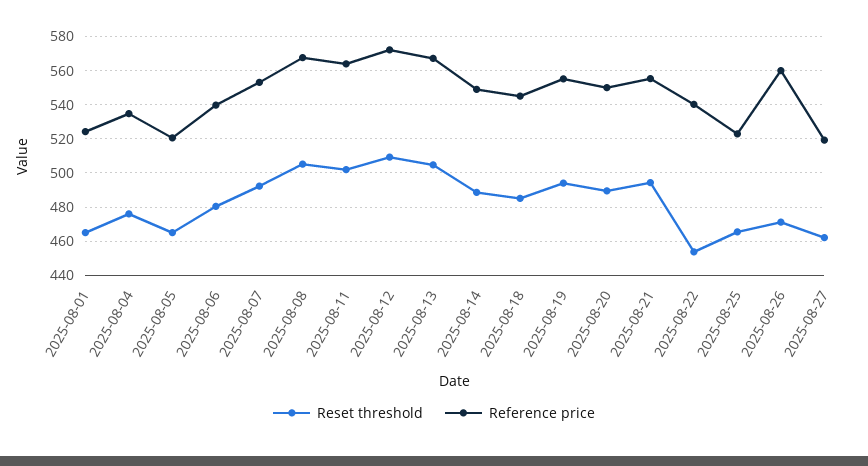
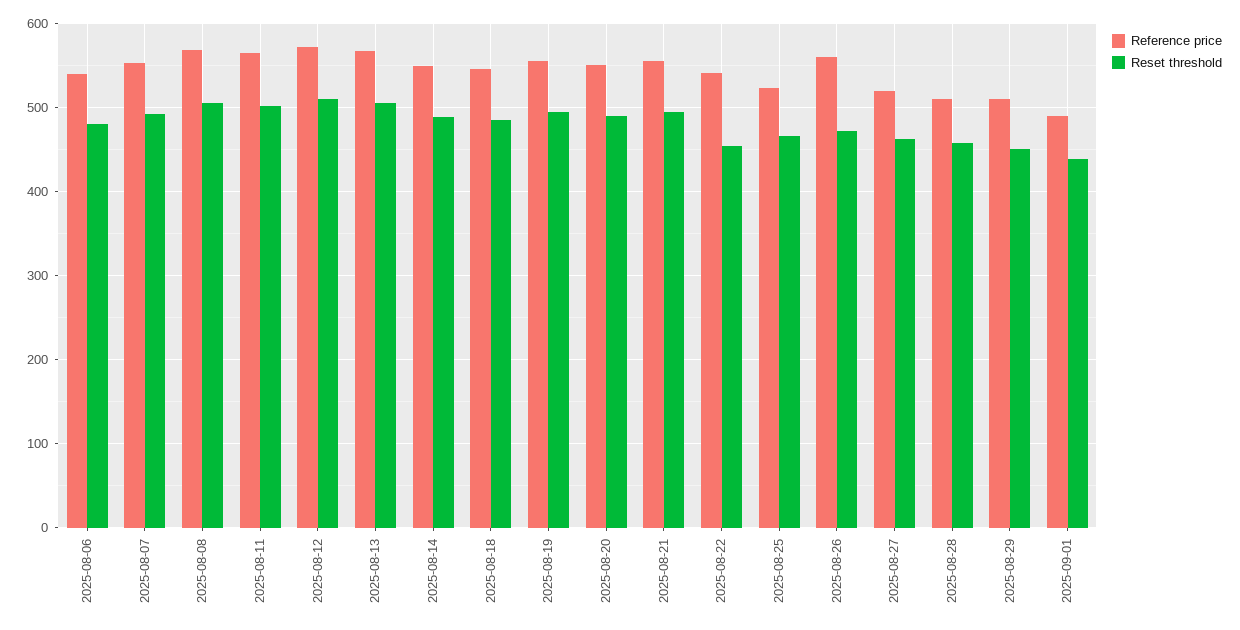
Reset threshold, 2025-08-01: 465 -> none
Reference price, 2025-08-01: 525 -> none
Reset threshold, 2025-08-04: 475 -> none
Reference price, 2025-08-04: 535 -> none
Reset threshold, 2025-08-05: 465 -> none
Reference price, 2025-08-05: 520 -> none
Reference price, 2025-08-28: none -> 510
Reset threshold, 2025-08-28: none -> 460
Reference price, 2025-08-29: none -> 510
Reset threshold, 2025-08-29: none -> 450
Reference price, 2025-09-01: none -> 490
Reset threshold, 2025-09-01: none -> 440

